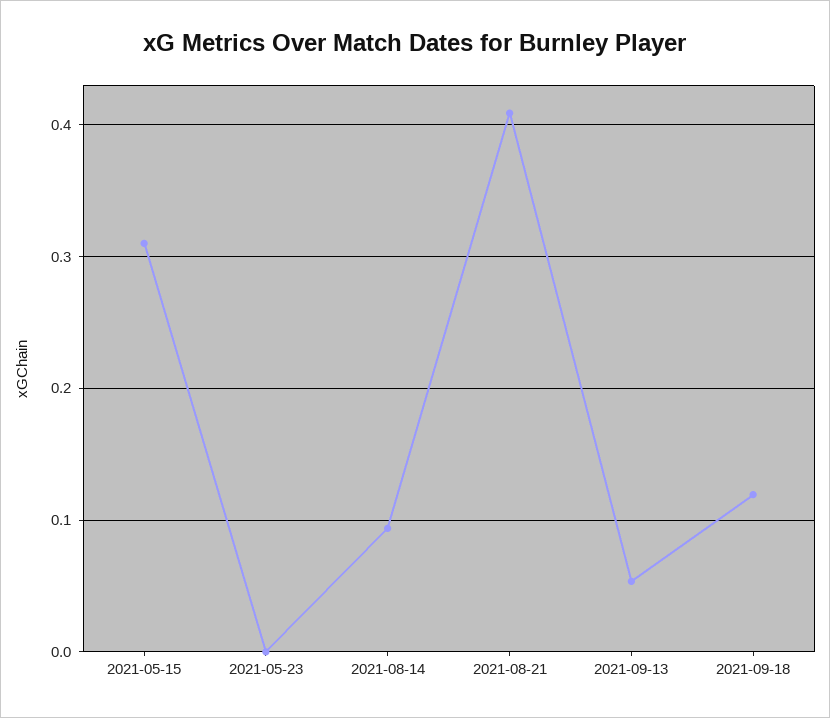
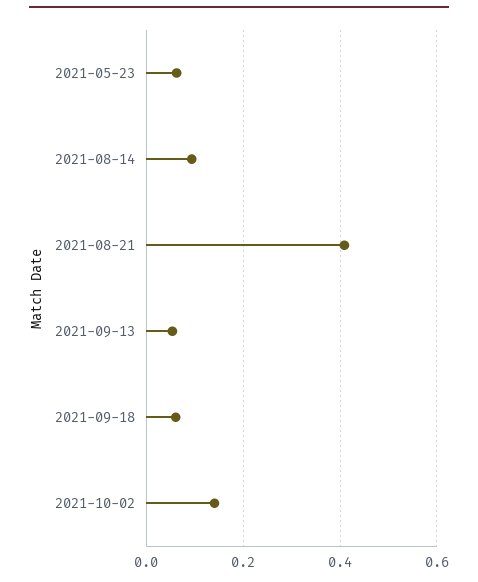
2021-05-15: 0.31 -> none
2021-05-23: 0 -> 0.06
2021-09-18: 0.12 -> 0.06
2021-10-02: none -> 0.14

